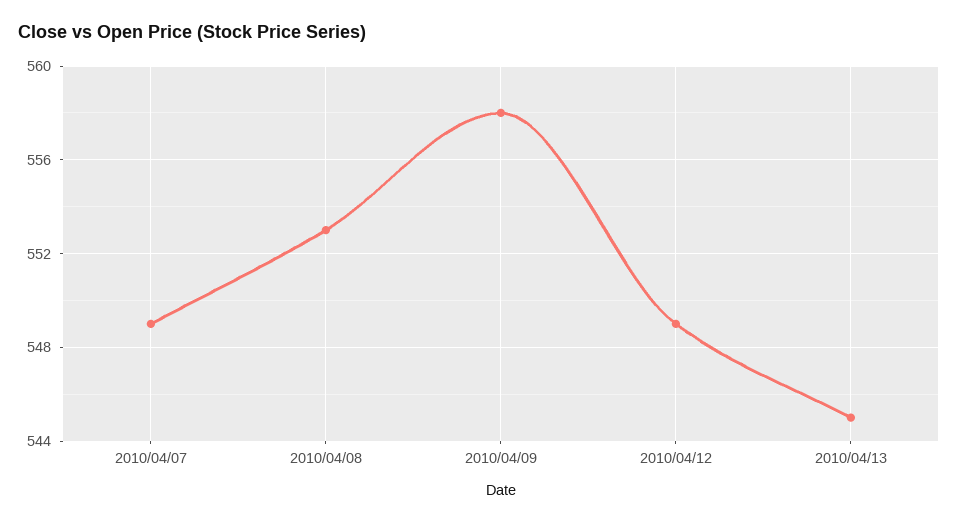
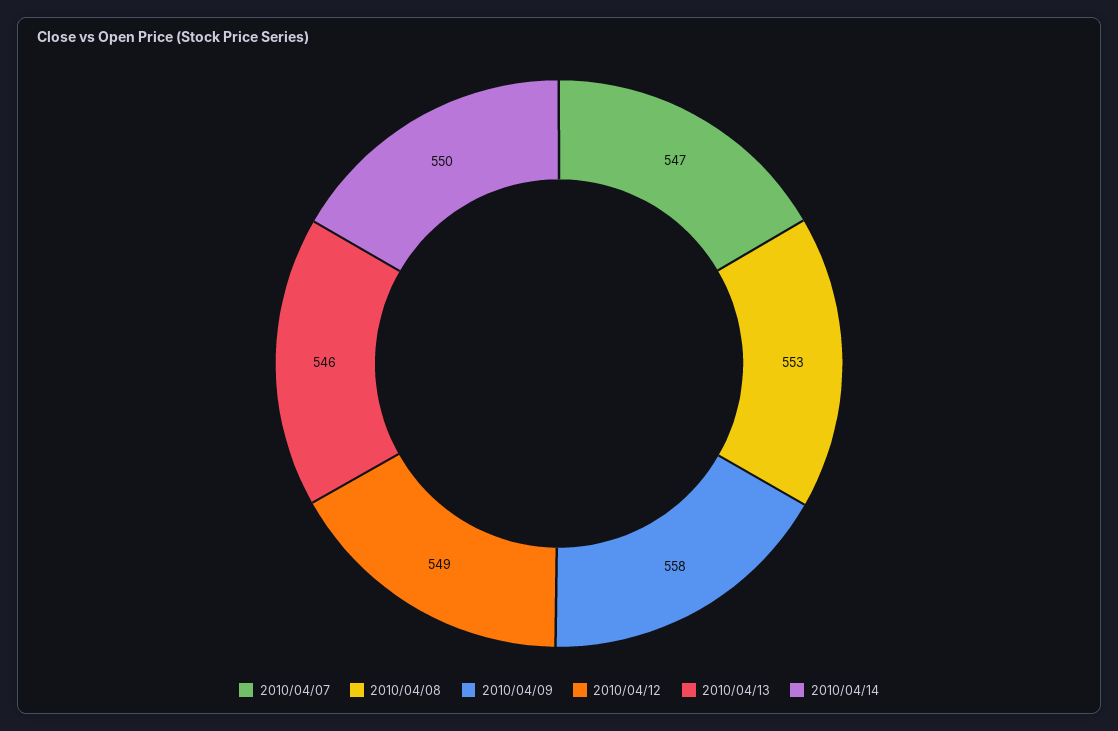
2010/04/07: 549 -> 547
2010/04/13: 545 -> 546
2010/04/14: none -> 550

